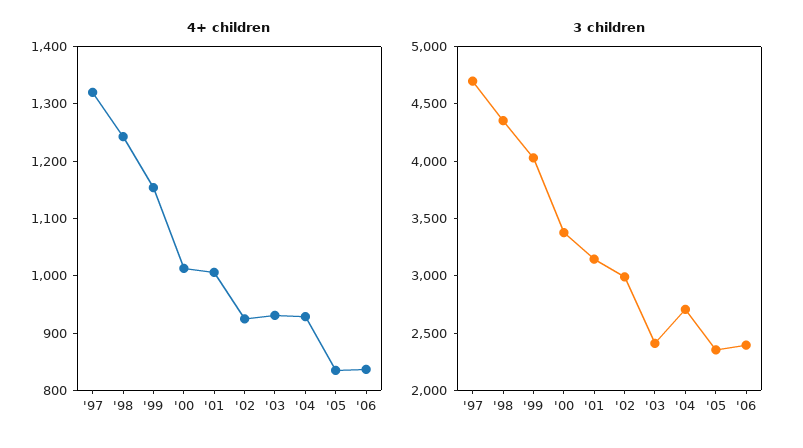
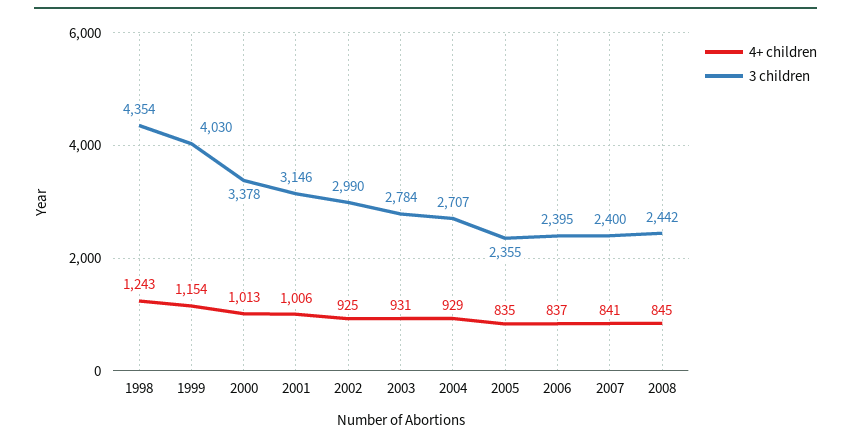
4+ children, '97: 1320 -> none
3 children, '97: 4700 -> none
3 children, '03: 2400 -> 2784
4+ children, 2007: none -> 841
3 children, 2007: none -> 2400
4+ children, 2008: none -> 845
3 children, 2008: none -> 2442

